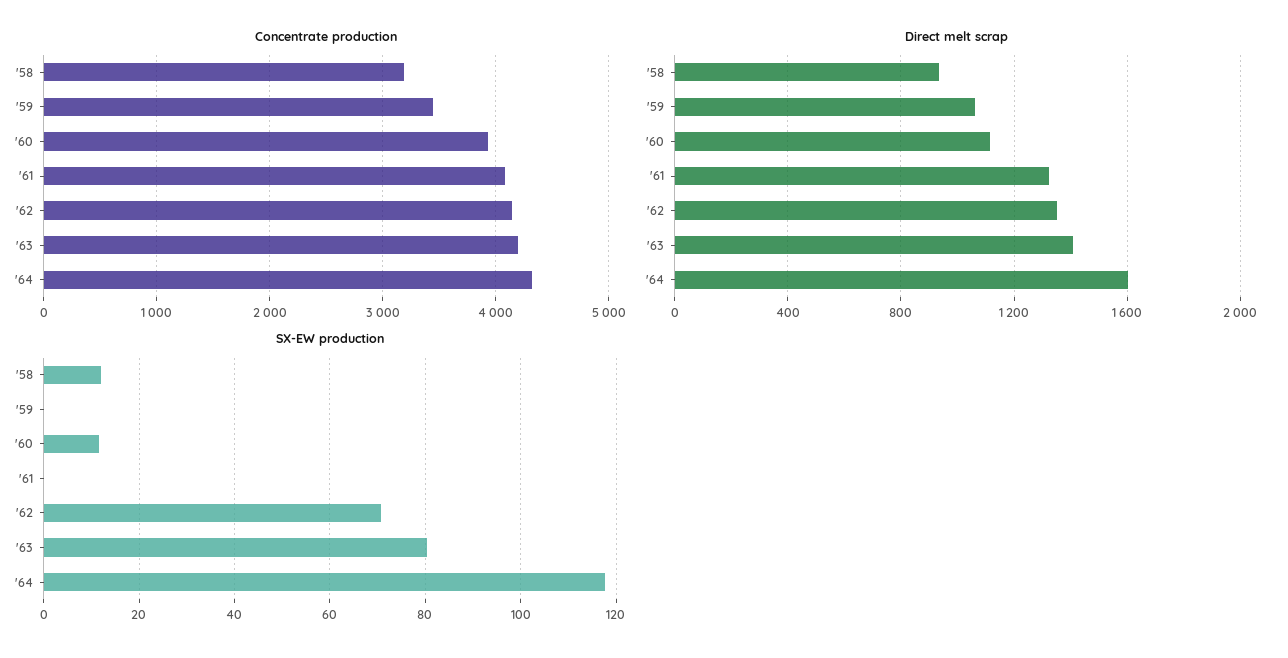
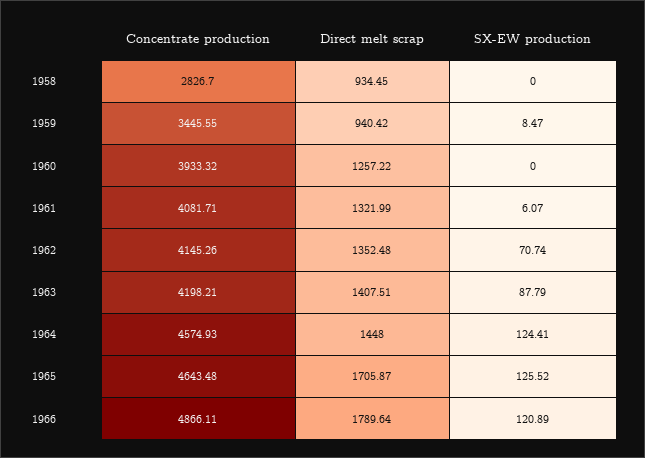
Concentrate production, '58: 3200 -> 2826.7
Concentrate production, '64: 4300 -> 4574.93
Direct melt scrap, '59: 1050 -> 940.42
Direct melt scrap, '60: 1100 -> 1257.22
Direct melt scrap, '64: 1600 -> 1448
SX-EW production, '58: 12 -> 0
SX-EW production, '59: 0 -> 8.47
SX-EW production, '60: 12 -> 0
SX-EW production, '61: 0 -> 6.07
SX-EW production, '63: 80 -> 87.79
SX-EW production, '64: 118 -> 124.41
Concentrate production, 1965: none -> 4643.48
Direct melt scrap, 1965: none -> 1705.87
SX-EW production, 1965: none -> 125.52
Concentrate production, 1966: none -> 4866.11
Direct melt scrap, 1966: none -> 1789.64
SX-EW production, 1966: none -> 120.89

